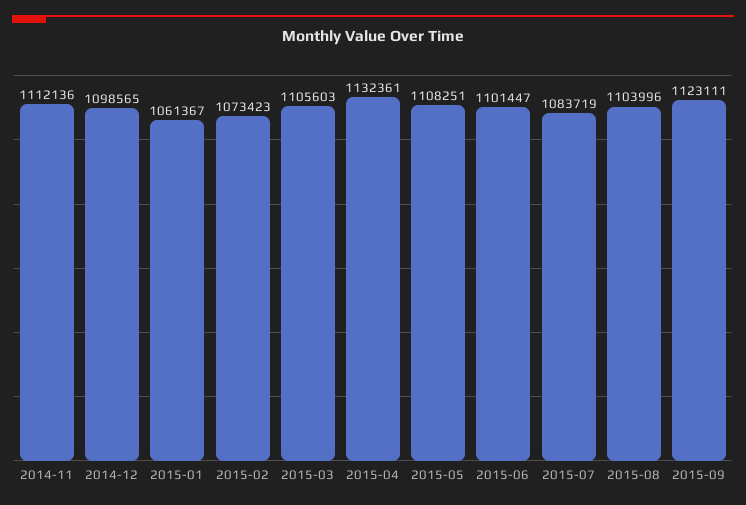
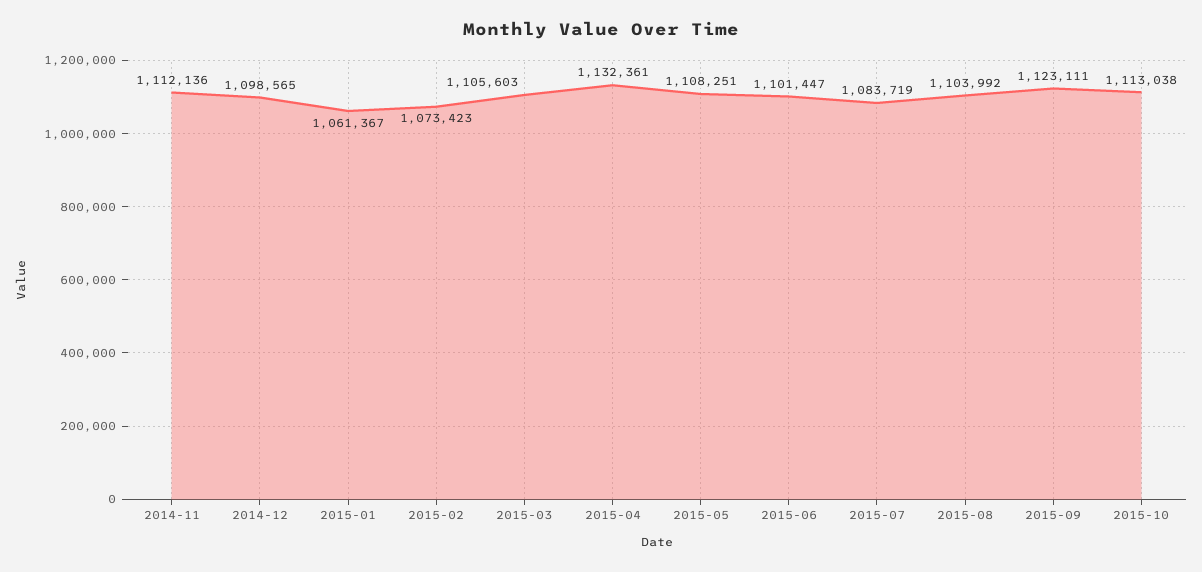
2015-08: 1103996 -> 1103992
2015-10: none -> 1113038

